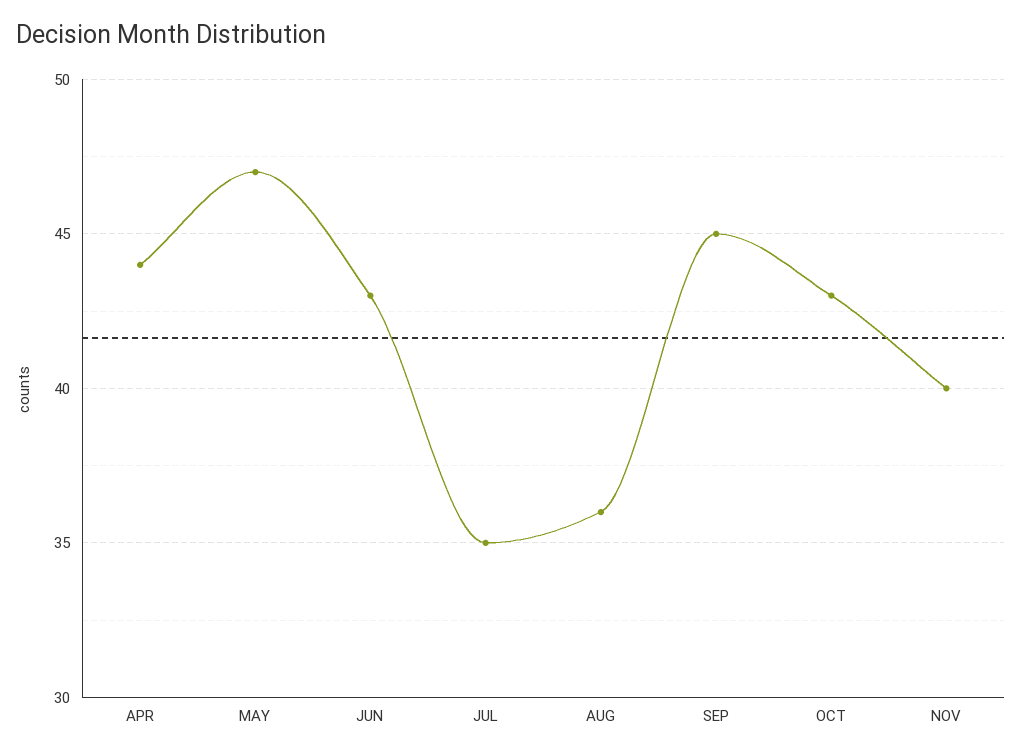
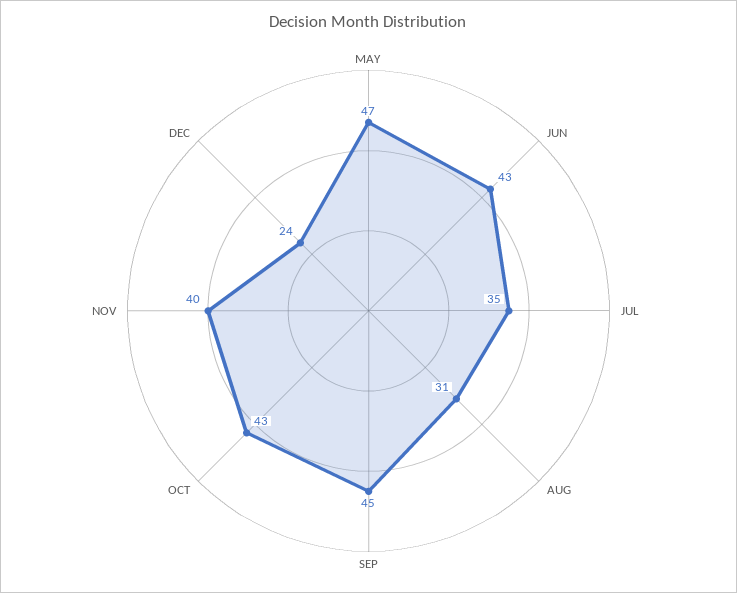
APR: 44 -> none
AUG: 36 -> 31
DEC: none -> 24

